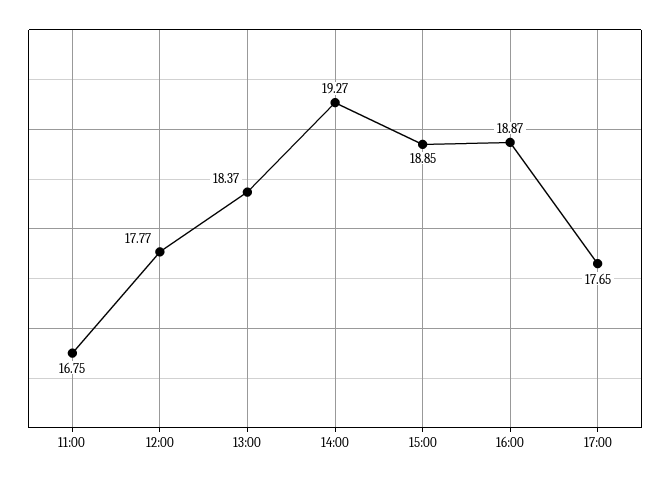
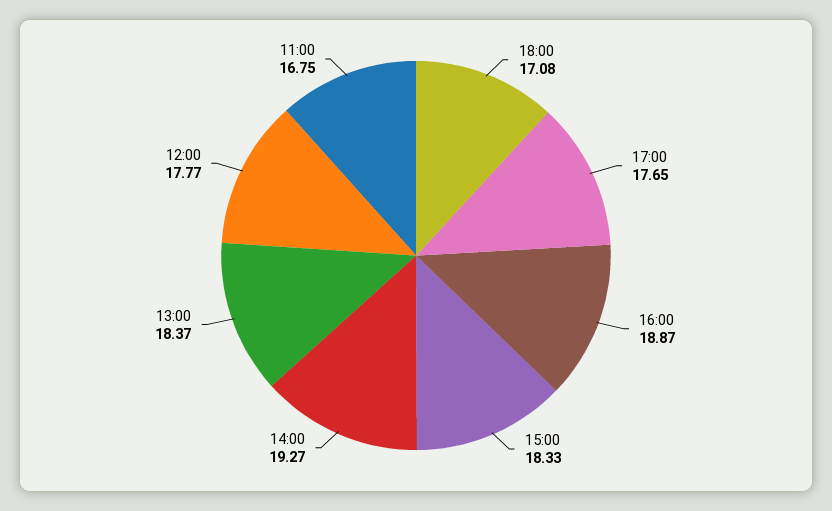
15:00: 18.85 -> 18.33
18:00: none -> 17.08

